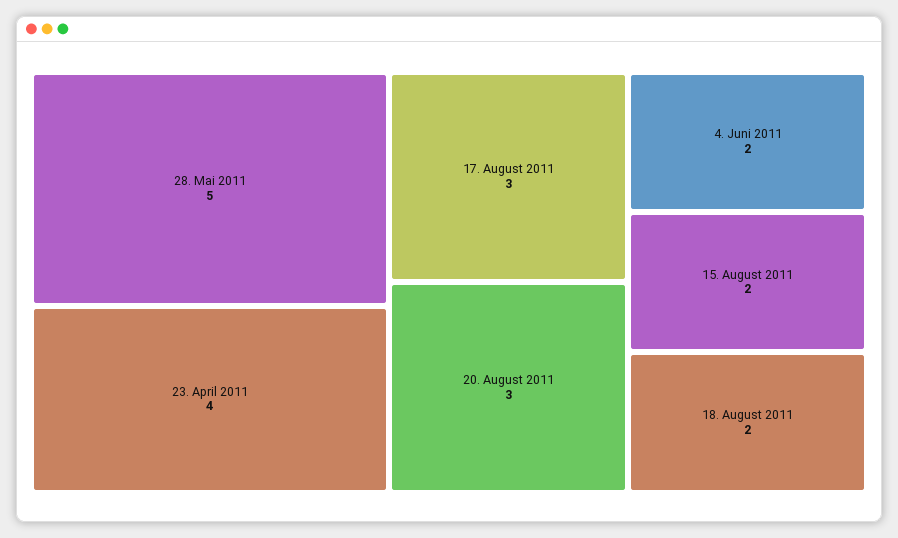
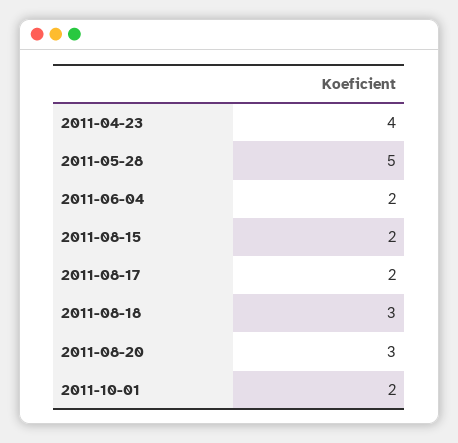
17. August 2011: 3 -> 2
18. August 2011: 2 -> 3
2011-10-01: none -> 2

